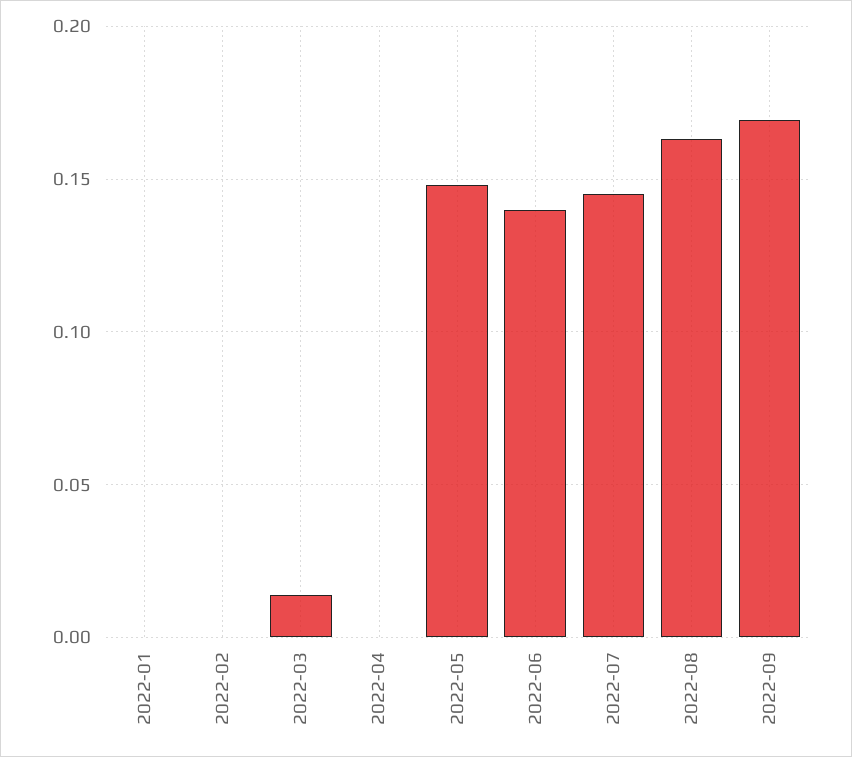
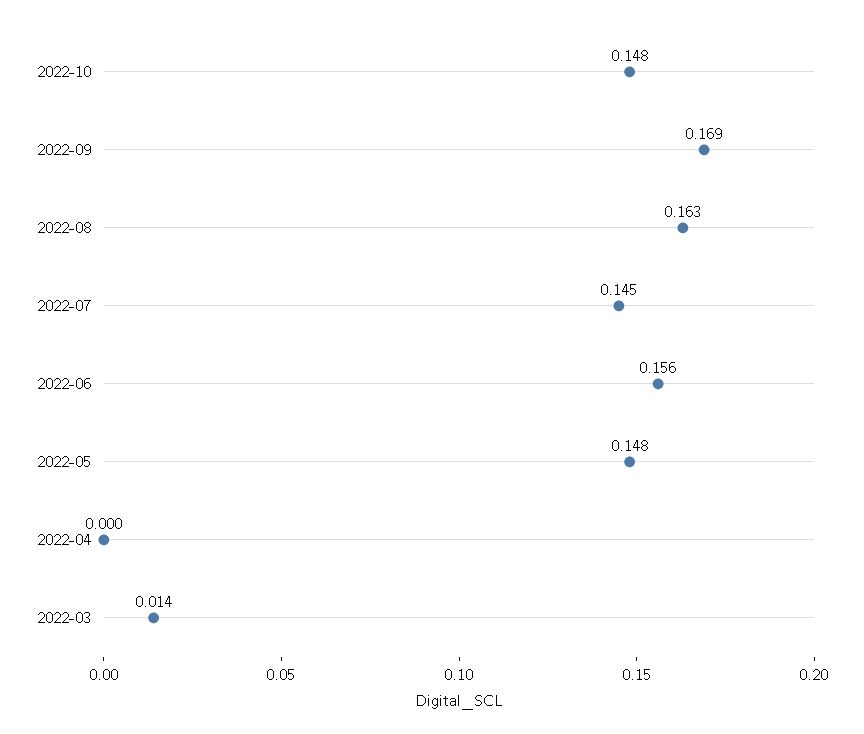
2022-01: 0 -> none
2022-02: 0 -> none
2022-06: 0.14 -> 0.156
2022-10: none -> 0.148

